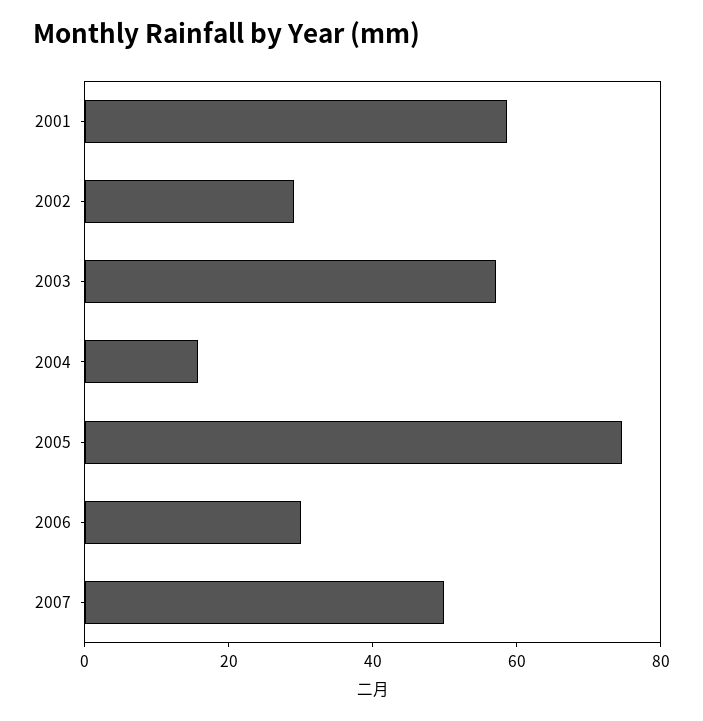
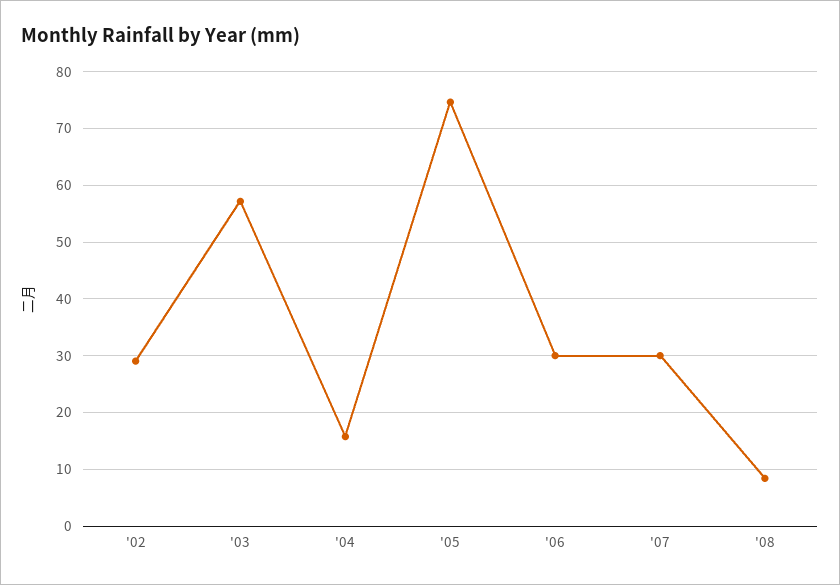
2001: 60 -> none
2007: 50 -> 30
'08: none -> 8

